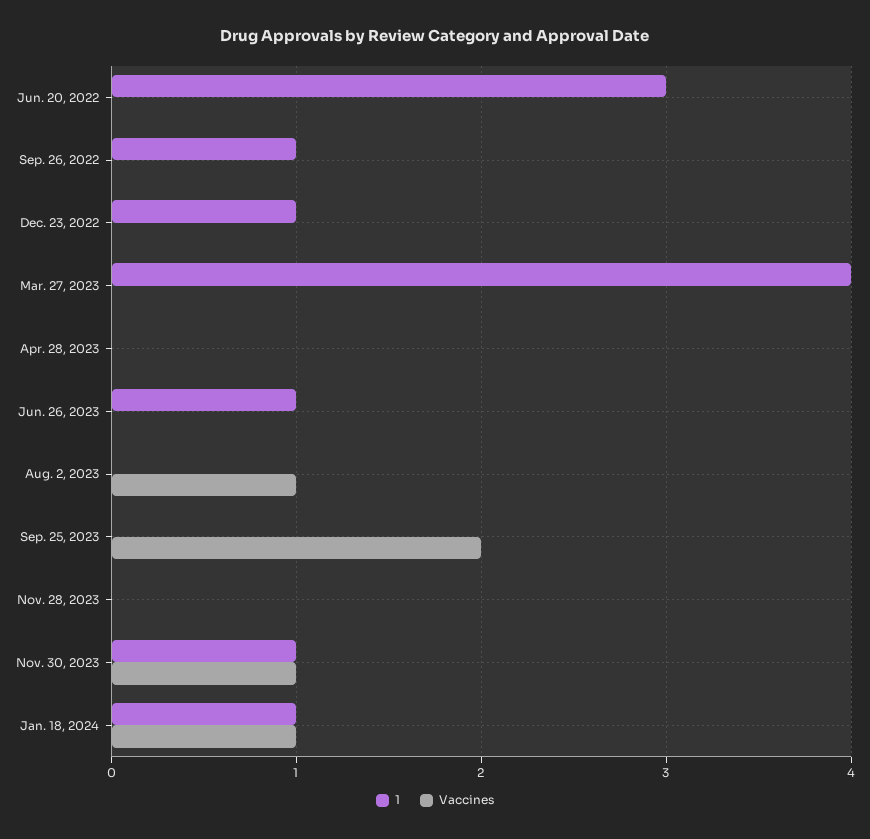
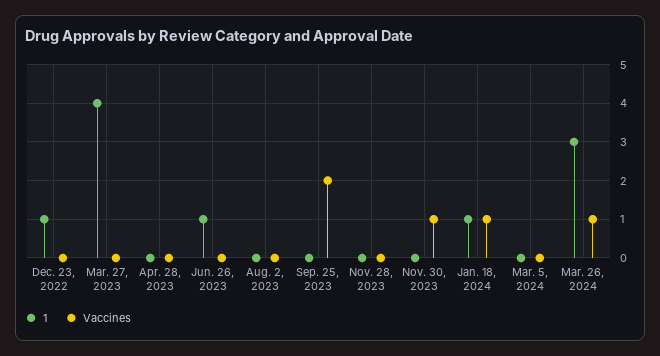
1, Jun. 20, 2022: 3 -> none
Vaccines, Jun. 20, 2022: 0 -> none
1, Sep. 26, 2022: 1 -> none
Vaccines, Sep. 26, 2022: 0 -> none
Vaccines, Aug. 2, 2023: 1 -> 0
1, Nov. 30, 2023: 1 -> 0
1, Mar. 5, 2024: none -> 0
Vaccines, Mar. 5, 2024: none -> 0
1, Mar. 26, 2024: none -> 3
Vaccines, Mar. 26, 2024: none -> 1

